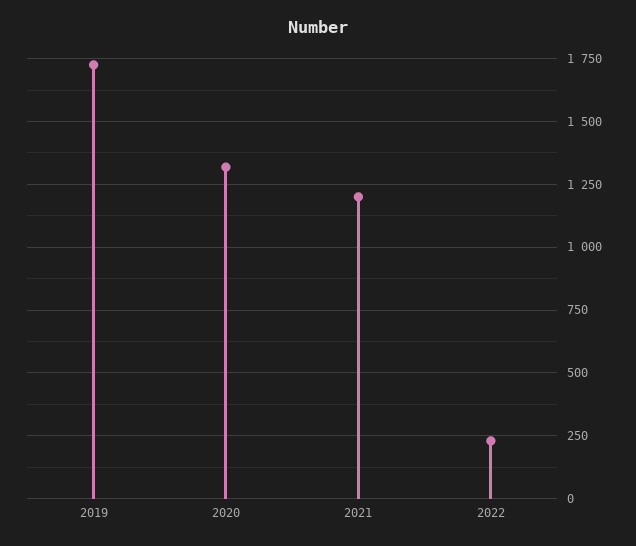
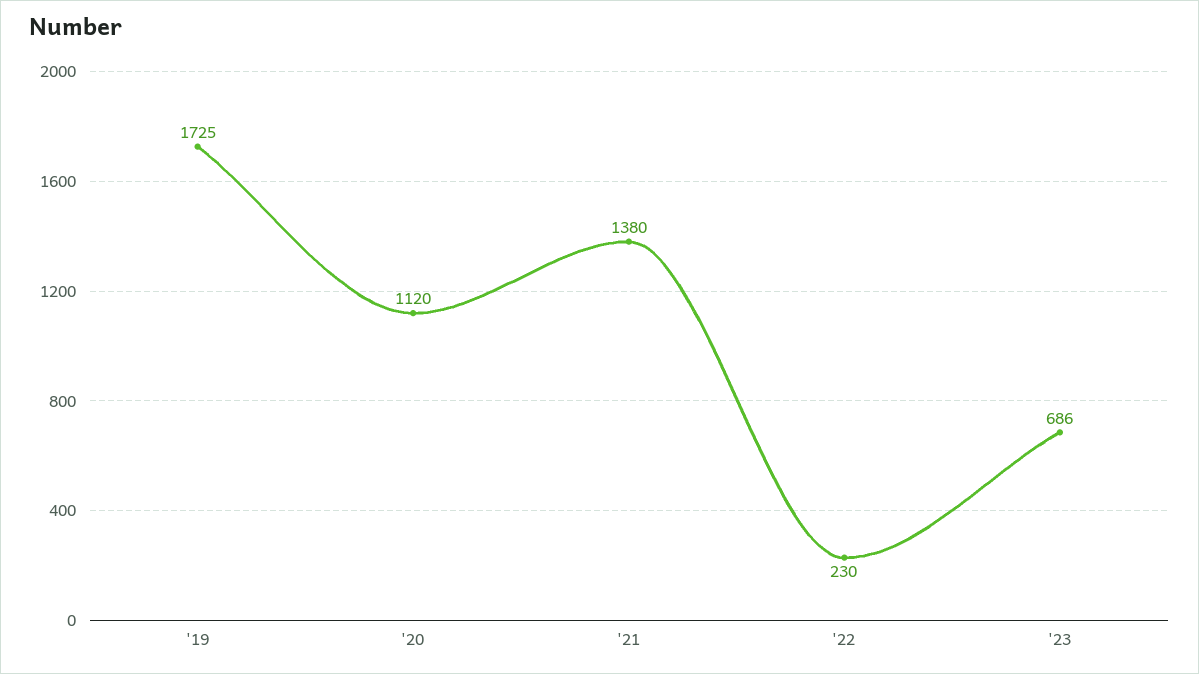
2020: 1325 -> 1120
2021: 1200 -> 1380
'23: none -> 686

